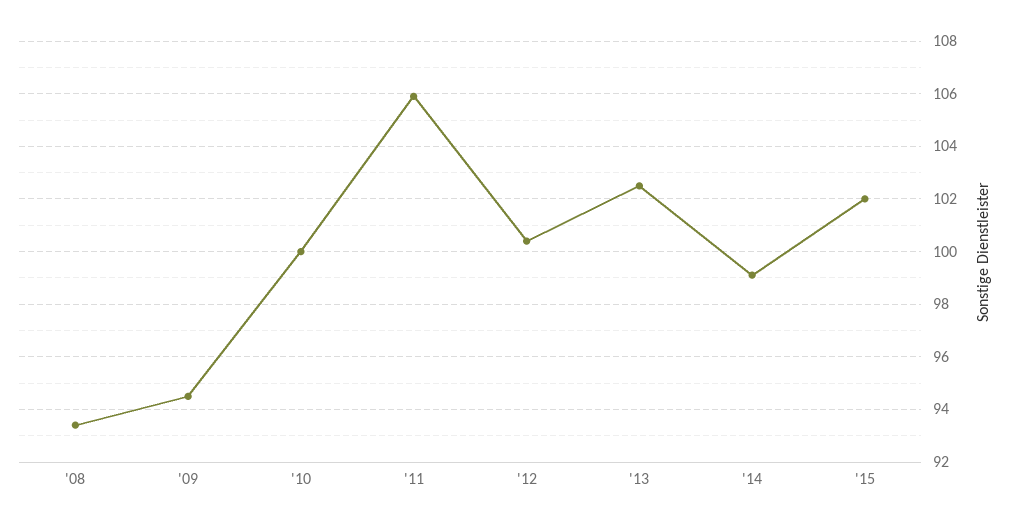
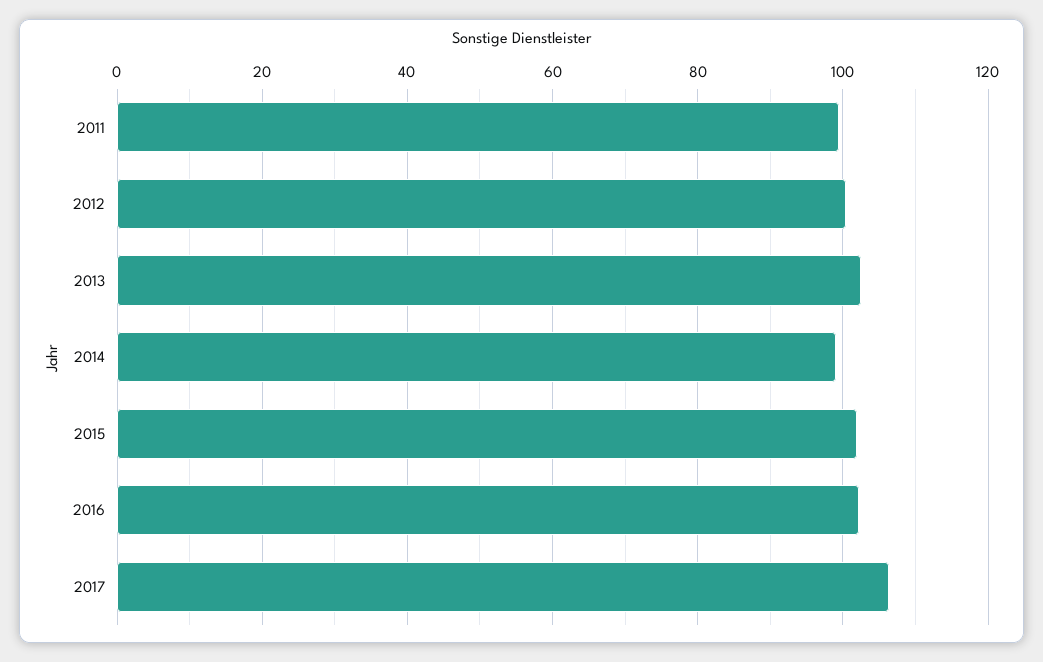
'08: 93.5 -> none
'09: 94.5 -> none
'10: 100 -> none
'11: 106 -> 100
2016: none -> 102
2017: none -> 106

